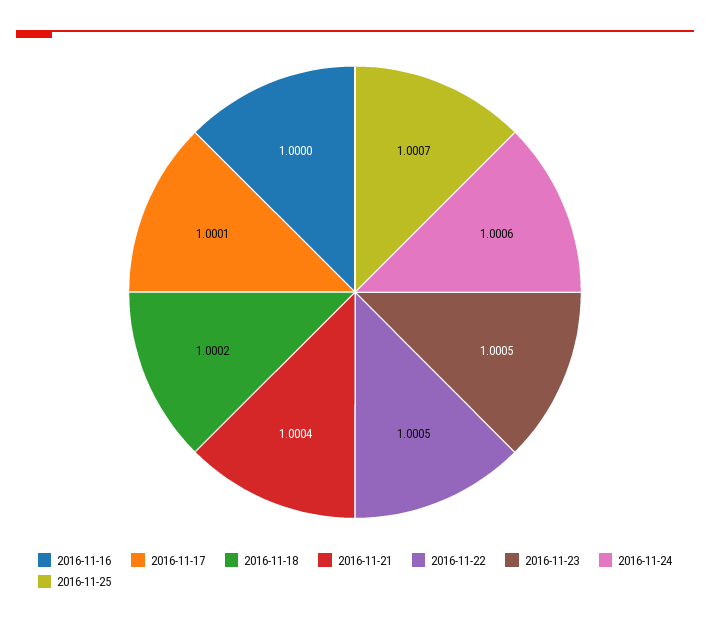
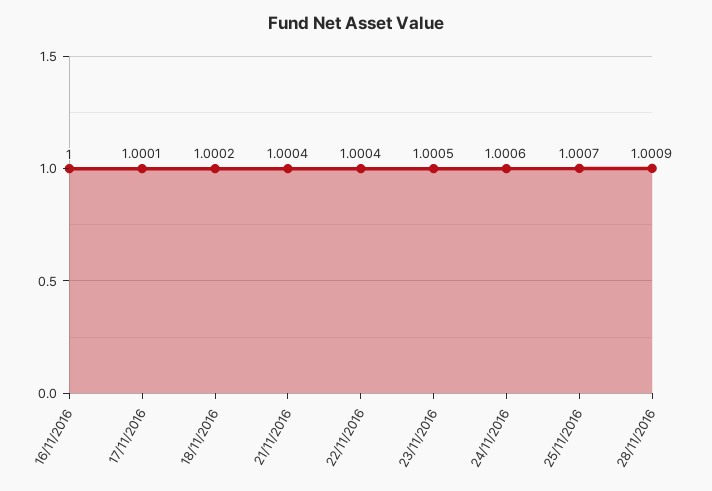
2016-11-22: 1.0005 -> 1.0004
28/11/2016: none -> 1.0009

